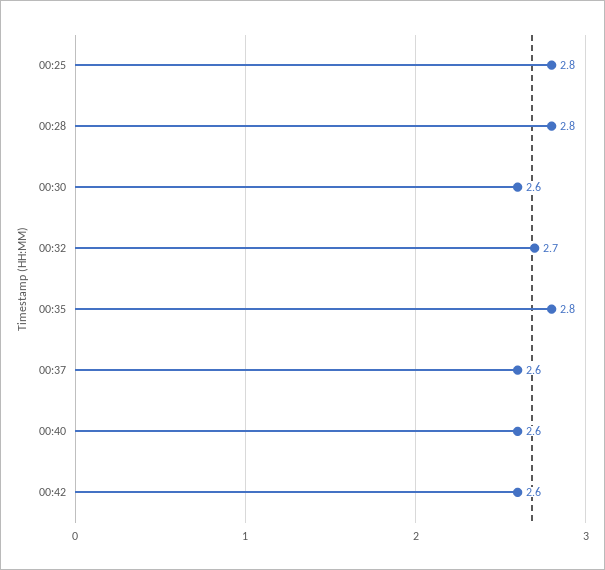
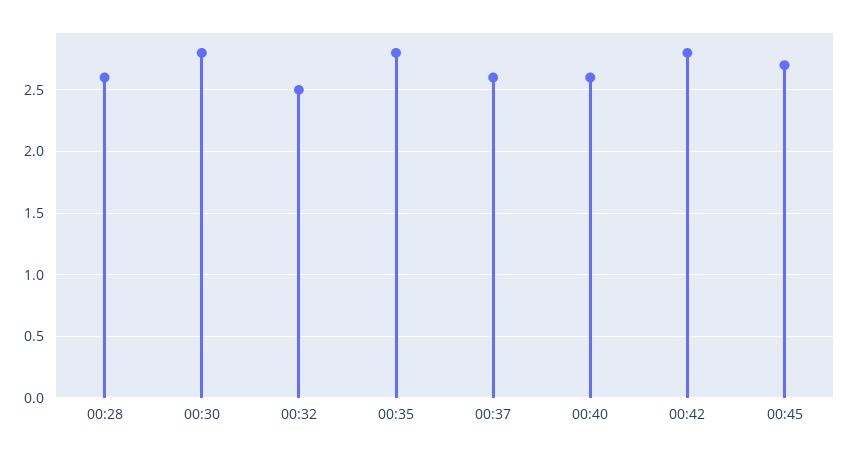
00:25: 2.8 -> none
00:28: 2.8 -> 2.6
00:30: 2.6 -> 2.8
00:32: 2.7 -> 2.5
00:42: 2.6 -> 2.8
00:45: none -> 2.7

